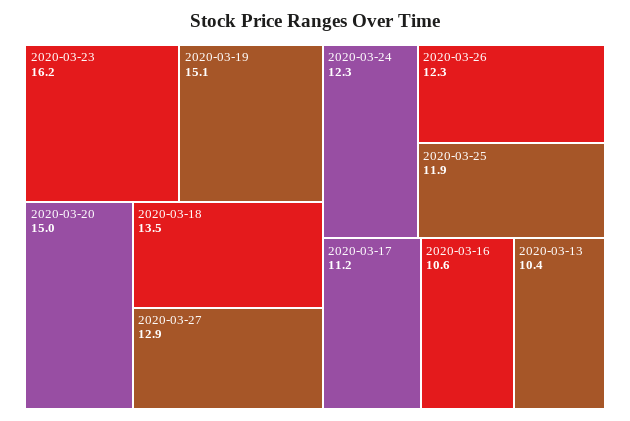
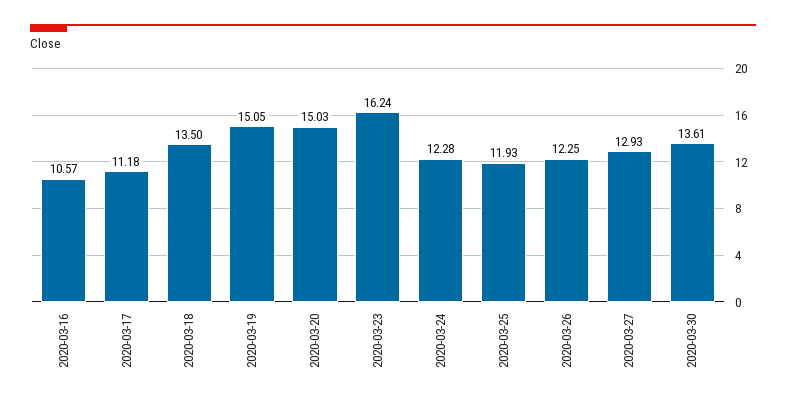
2020-03-13: 10.4 -> none
2020-03-30: none -> 13.61

